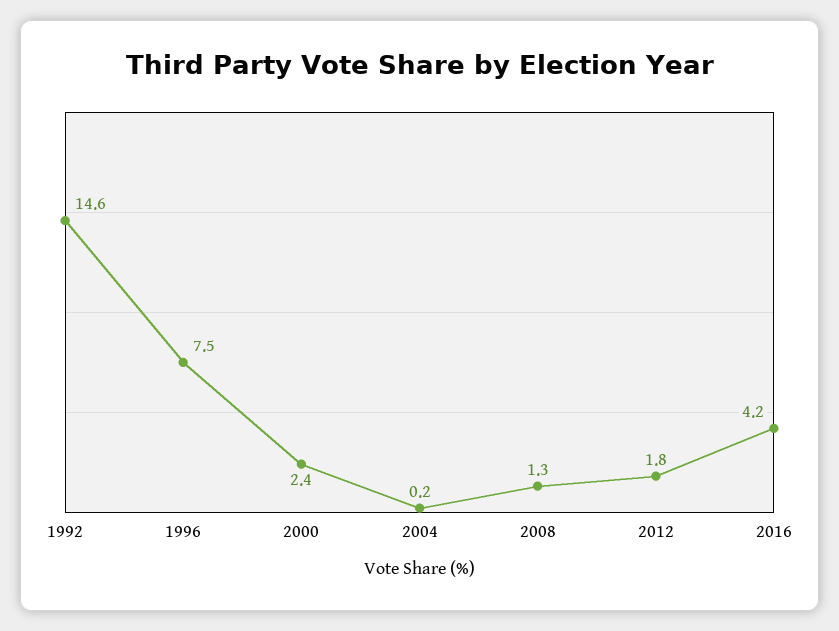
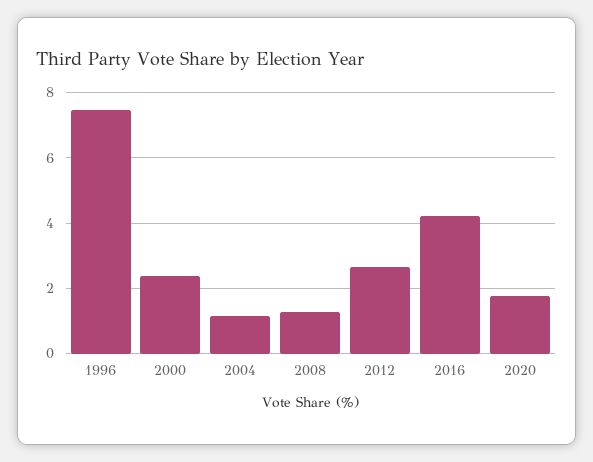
1992: 14.6 -> none
2004: 0.2 -> 1.2
2012: 1.8 -> 2.6
2020: none -> 1.8

